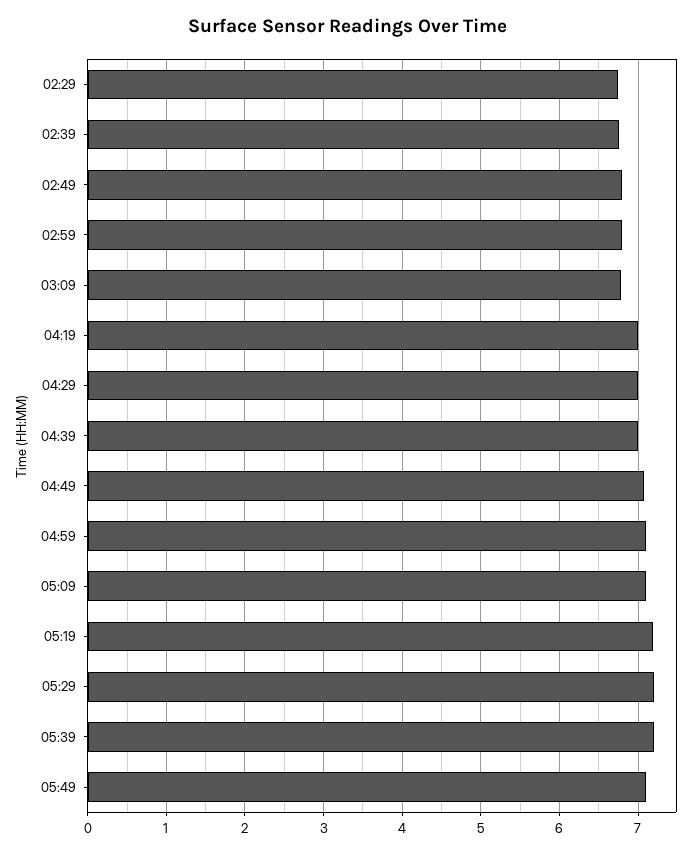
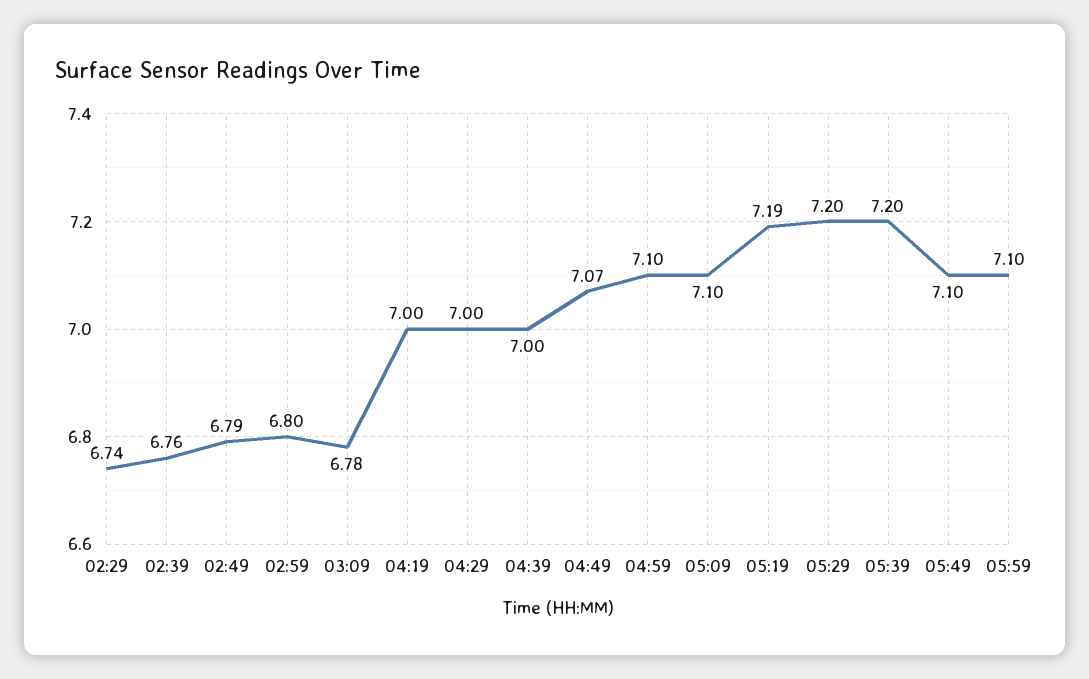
05:59: none -> 7.1

